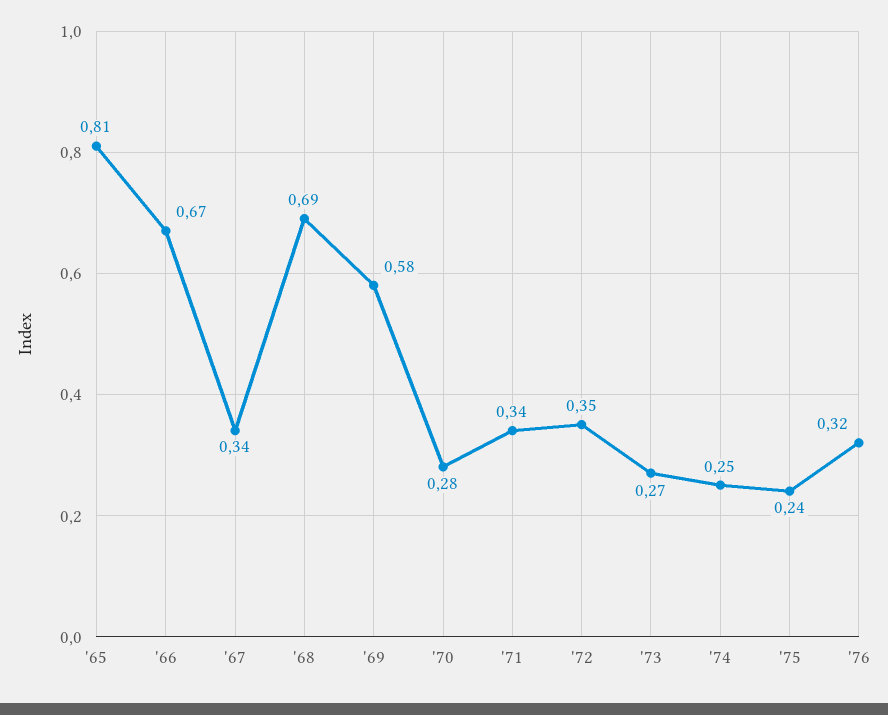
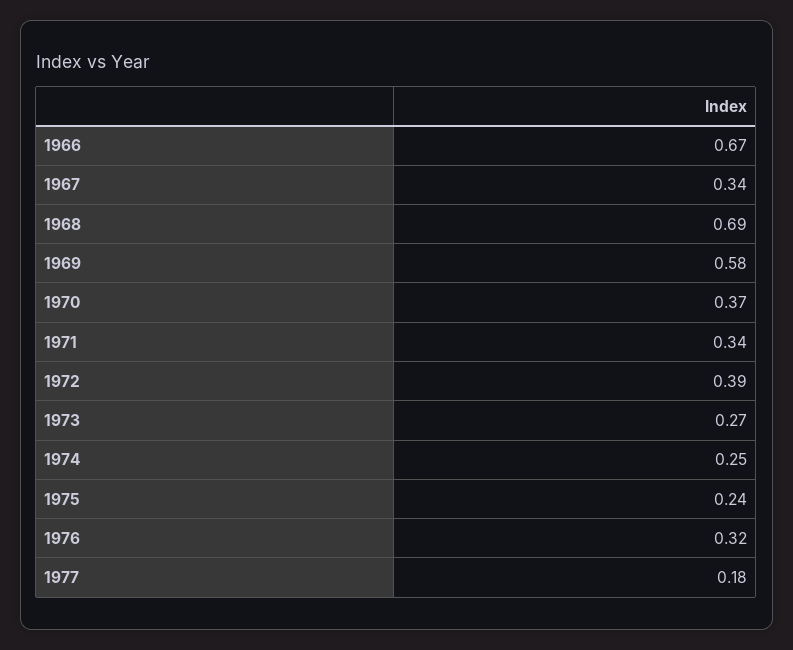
'65: 0.81 -> none
'70: 0.28 -> 0.37
'72: 0.35 -> 0.39
1977: none -> 0.18

